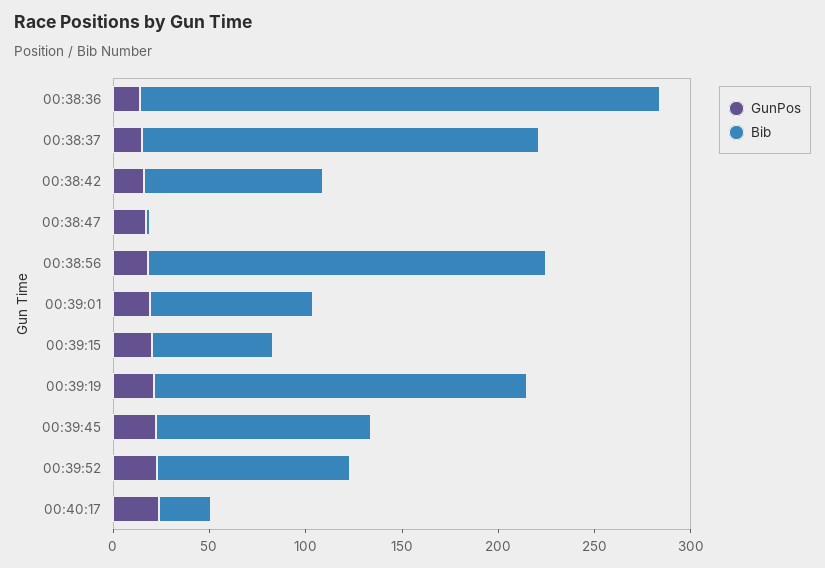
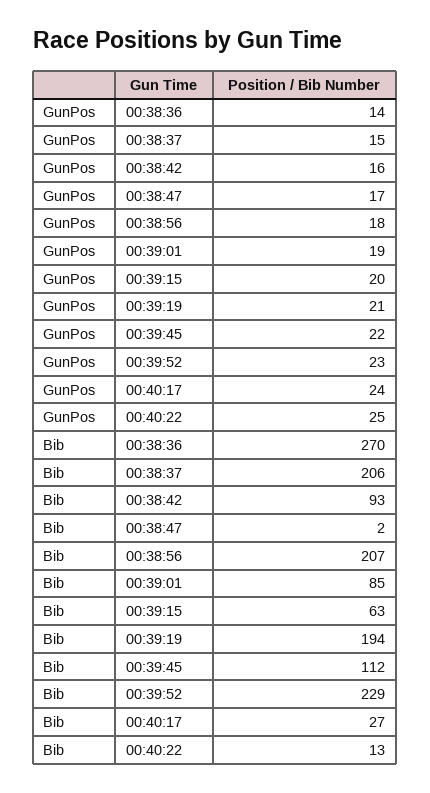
Bib, 00:39:52: 100 -> 229
GunPos, 00:40:22: none -> 25
Bib, 00:40:22: none -> 13

